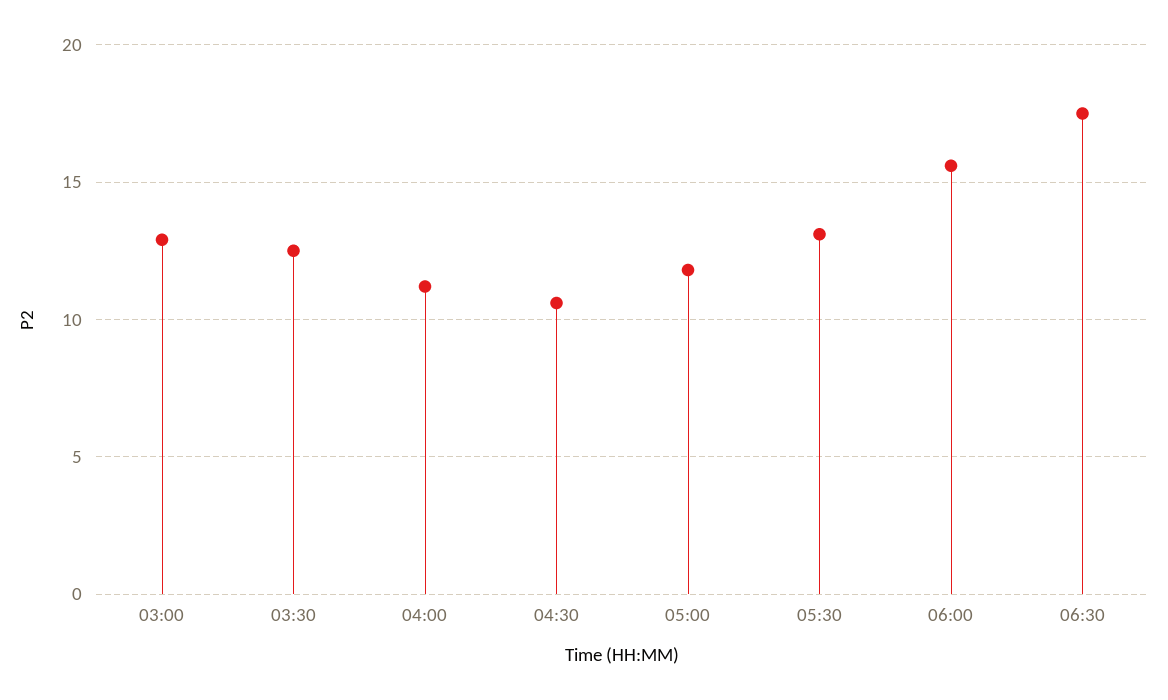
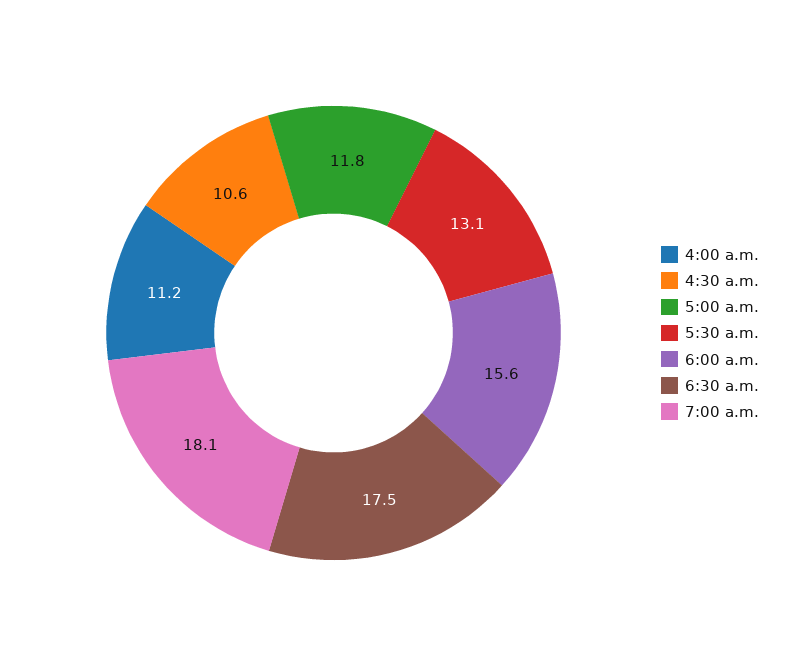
03:00: 13 -> none
03:30: 12.5 -> none
7:00 a.m.: none -> 18.1

